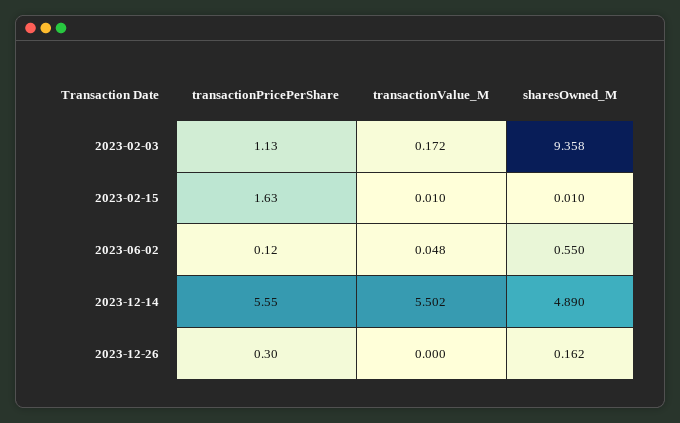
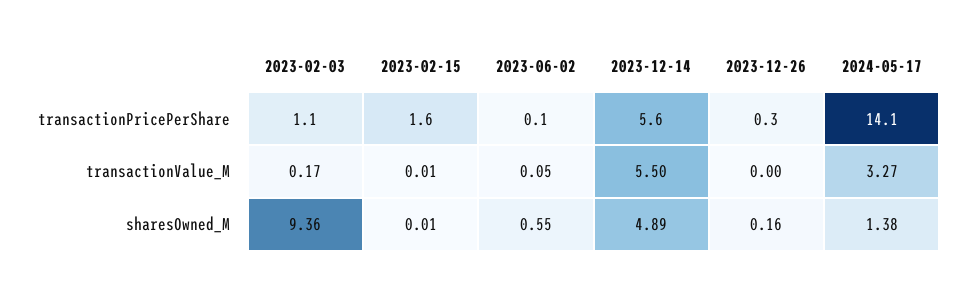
transactionPricePerShare, 2024-05-17: none -> 14.1
transactionValue_M, 2024-05-17: none -> 3.27
sharesOwned_M, 2024-05-17: none -> 1.38

